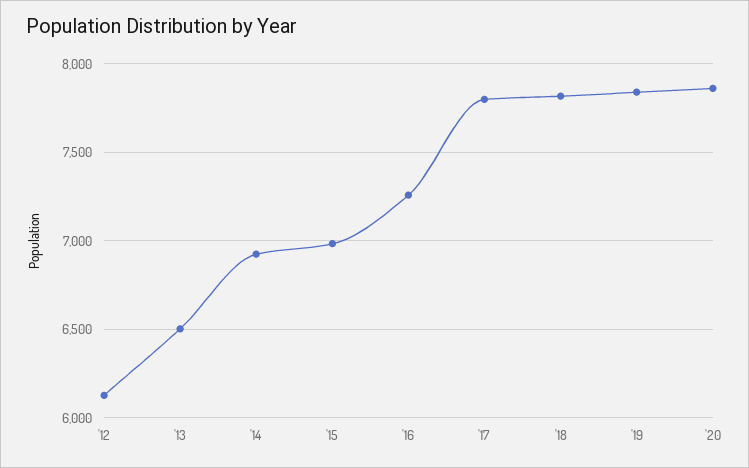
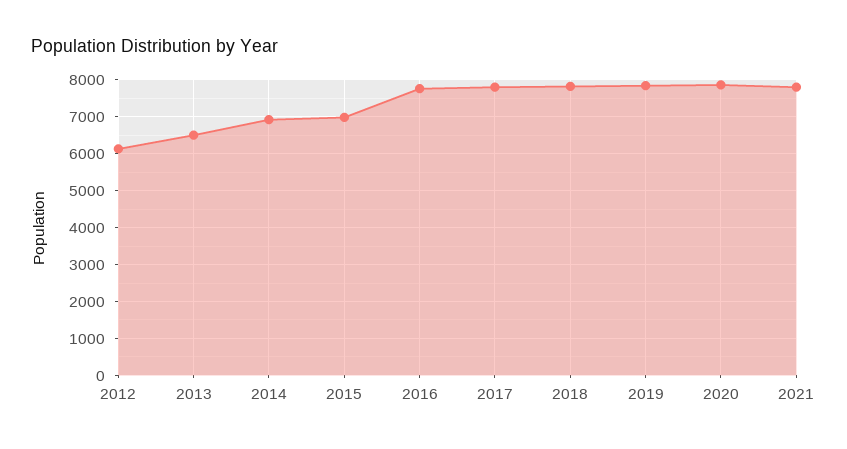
'16: 7250 -> 7800
2021: none -> 7800

